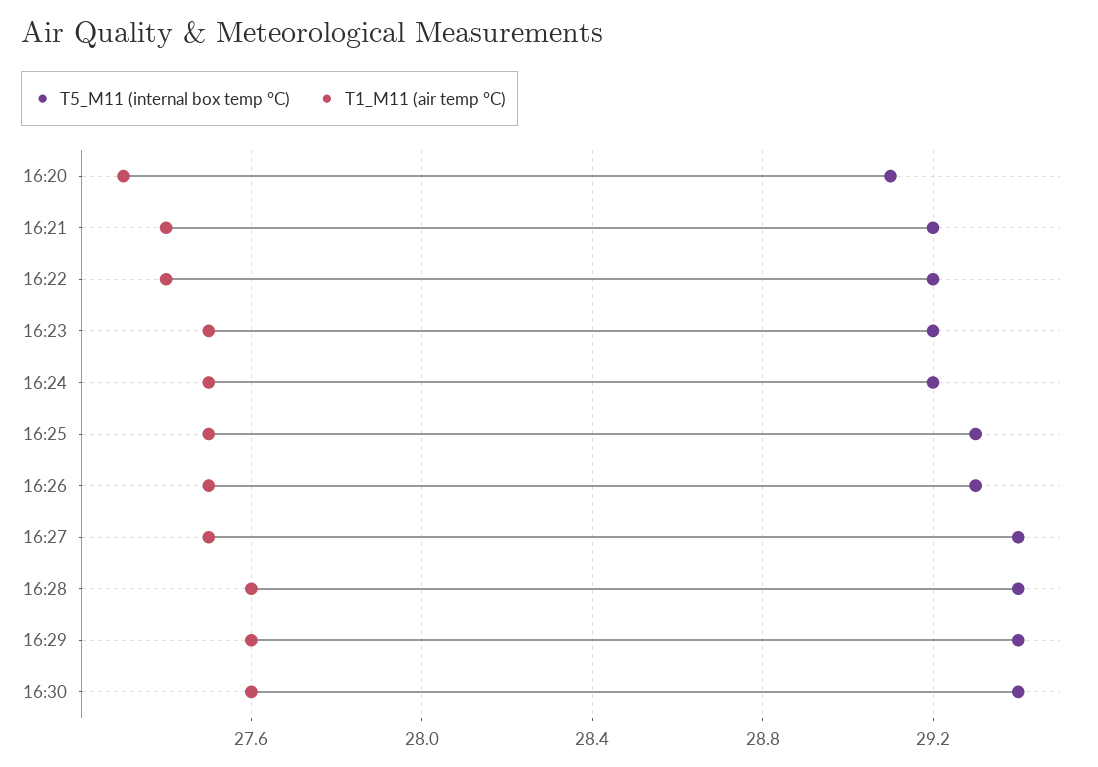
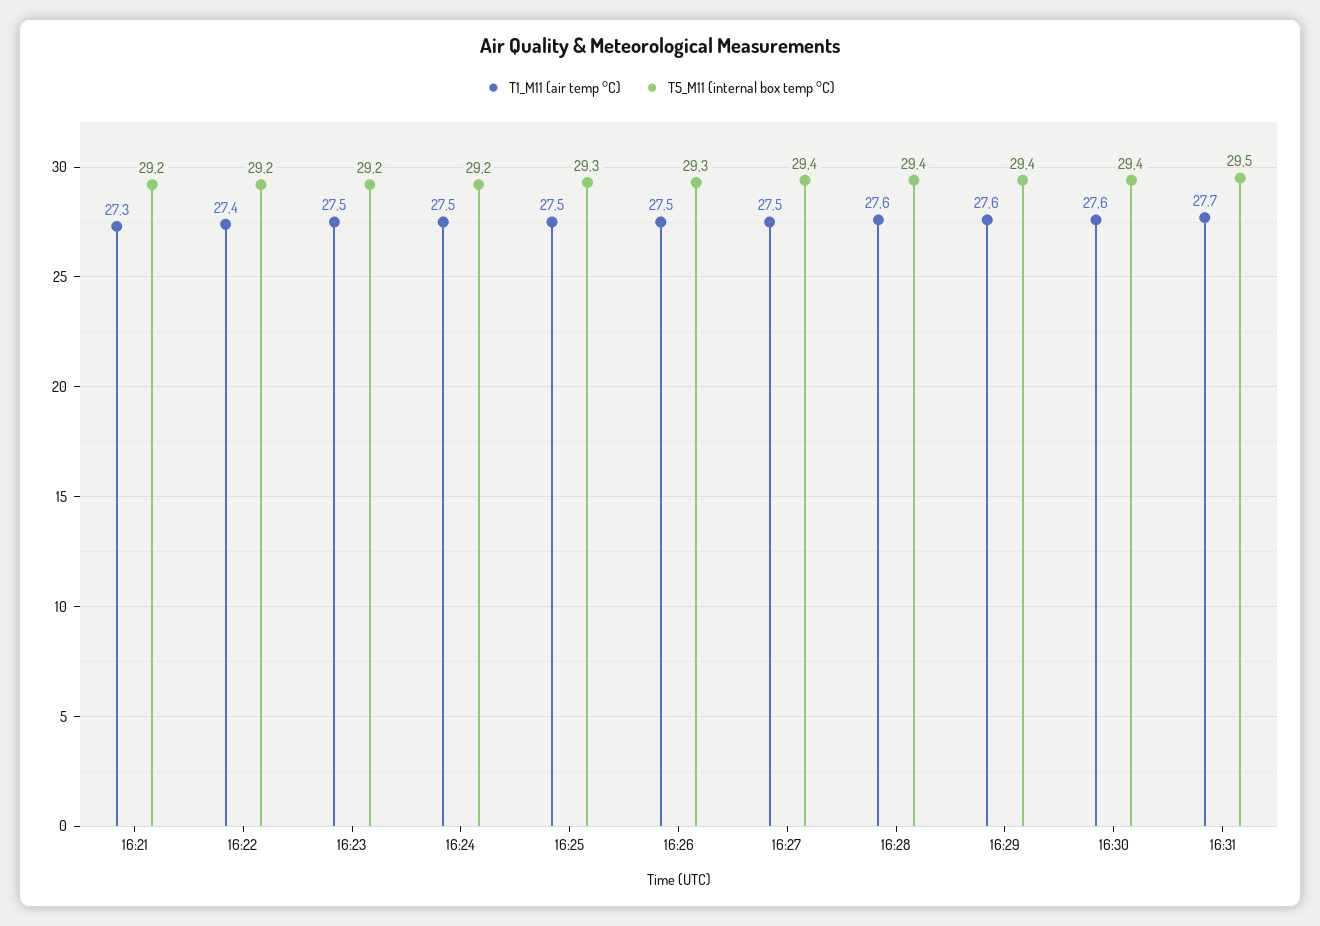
T5_M11 (internal box temp °C), 16:20: 29.1 -> none
T1_M11 (air temp °C), 16:20: 27.3 -> none
T1_M11 (air temp °C), 16:21: 27.4 -> 27.3
T1_M11 (air temp °C), 16:31: none -> 27.7
T5_M11 (internal box temp °C), 16:31: none -> 29.5

